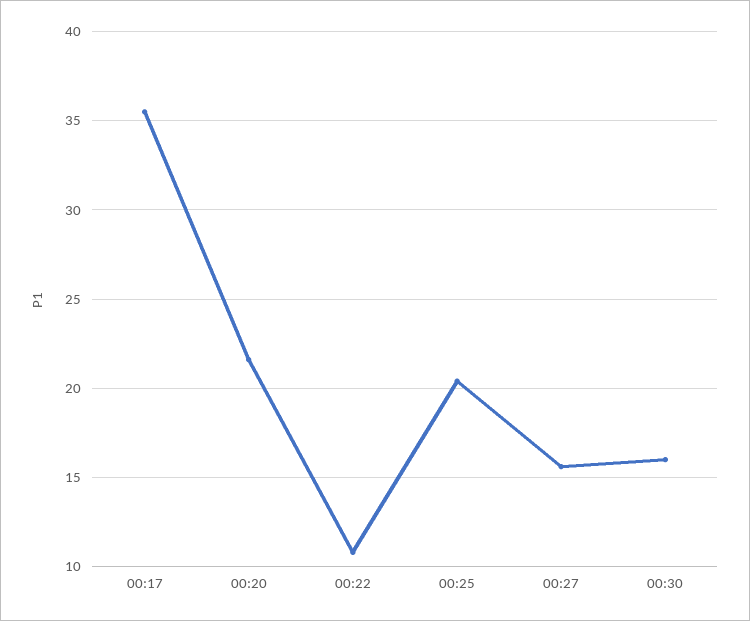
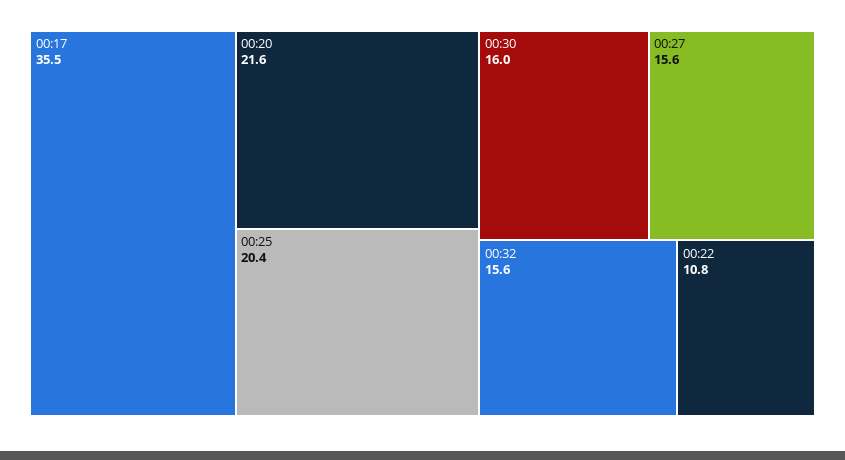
00:32: none -> 15.6

